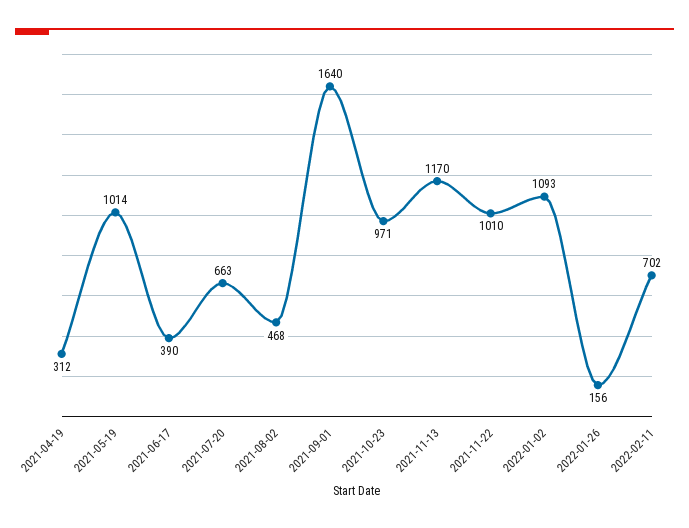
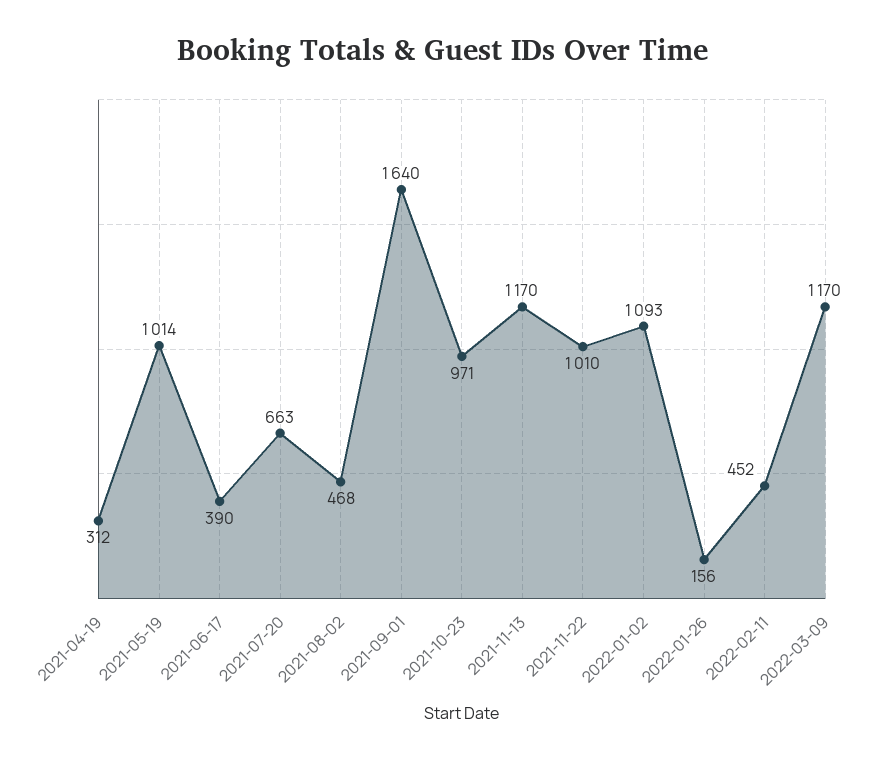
2022-02-11: 702 -> 452
2022-03-09: none -> 1170

